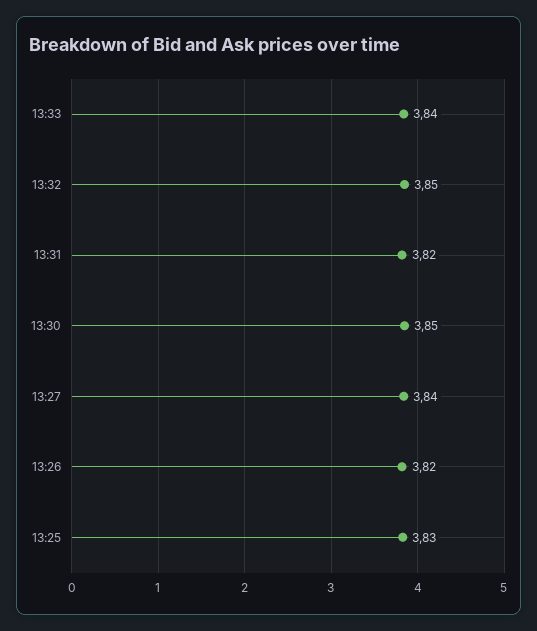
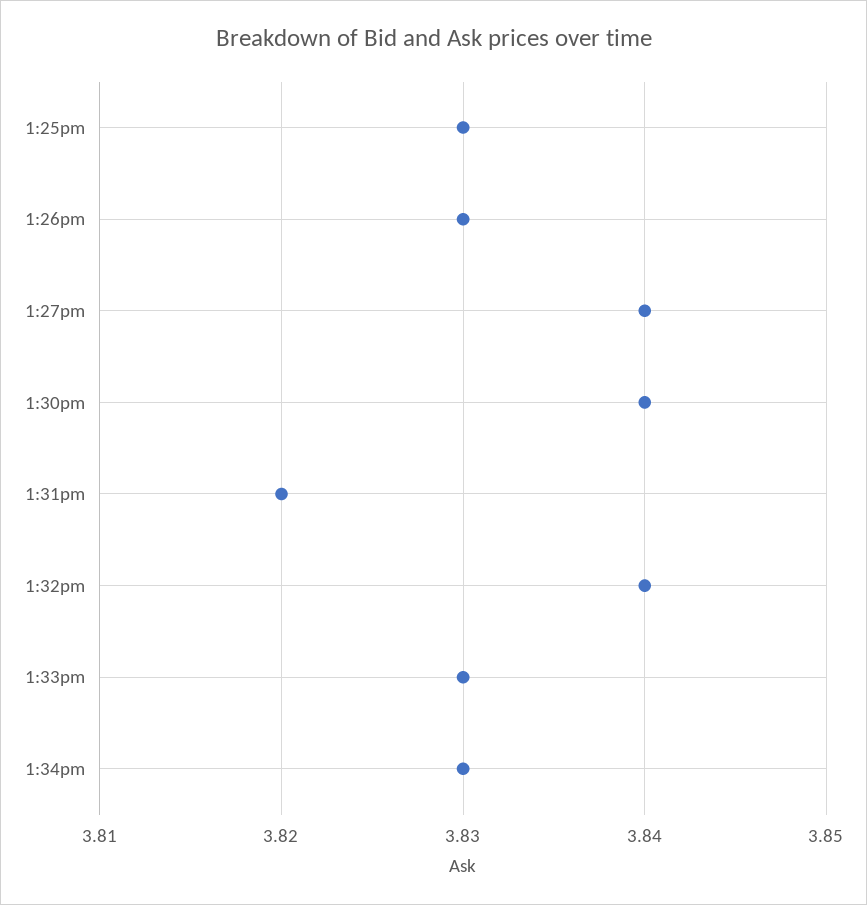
13:33: 3.84 -> 3.83
13:32: 3.85 -> 3.84
13:30: 3.85 -> 3.84
13:26: 3.82 -> 3.83
1:34pm: none -> 3.83

